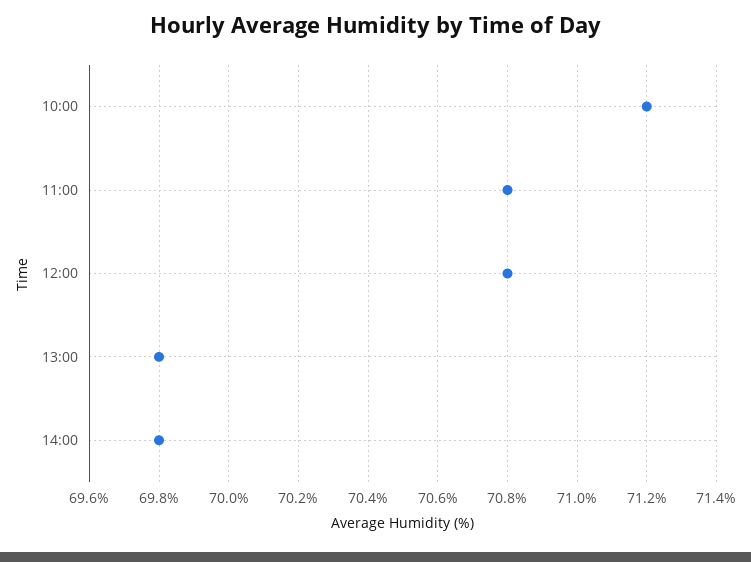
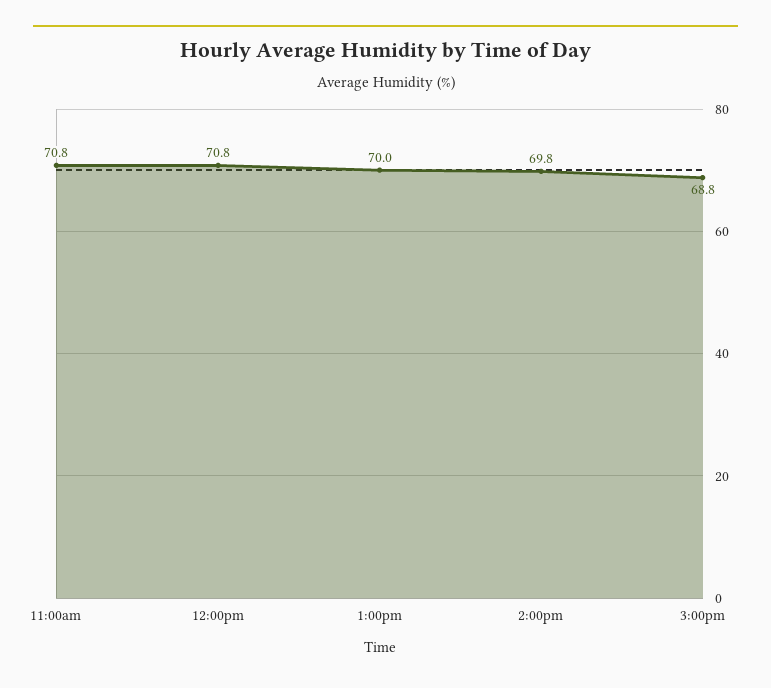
10:00: 71.2 -> none
13:00: 69.8 -> 70
3:00pm: none -> 68.8

